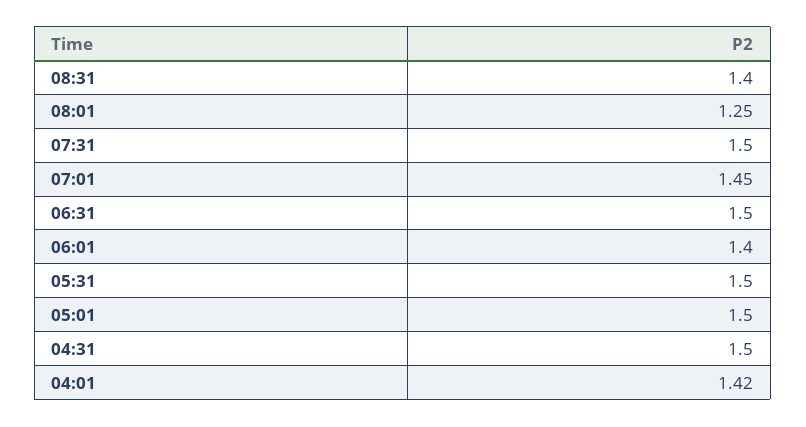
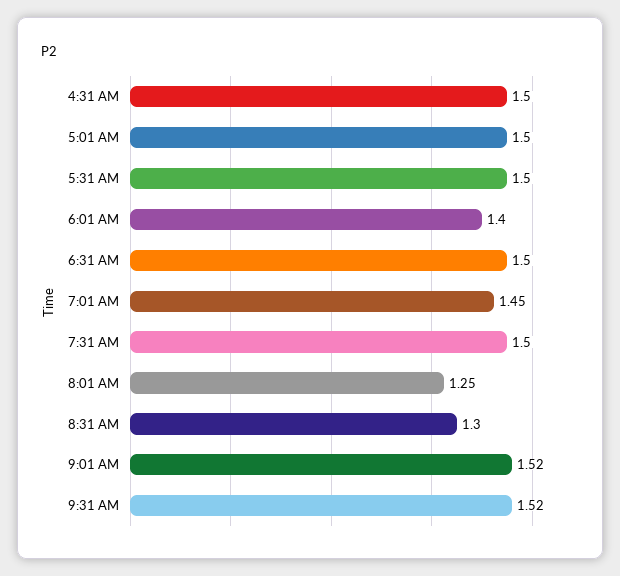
08:31: 1.4 -> 1.3
04:01: 1.42 -> none
9:01 AM: none -> 1.52
9:31 AM: none -> 1.52

